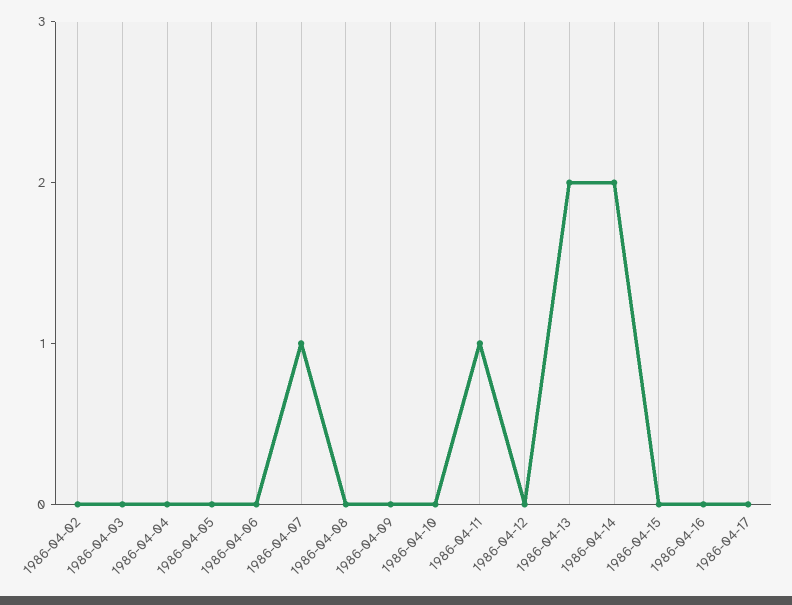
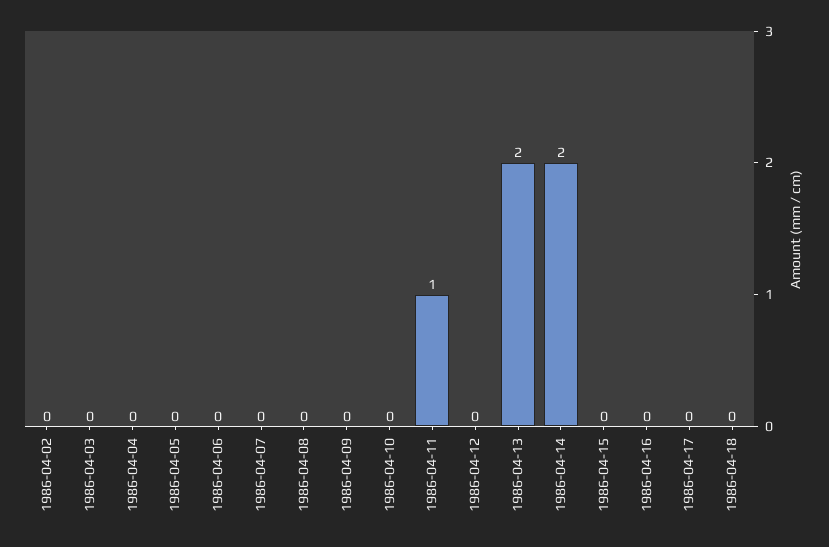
1986-04-07: 1 -> 0
1986-04-18: none -> 0

